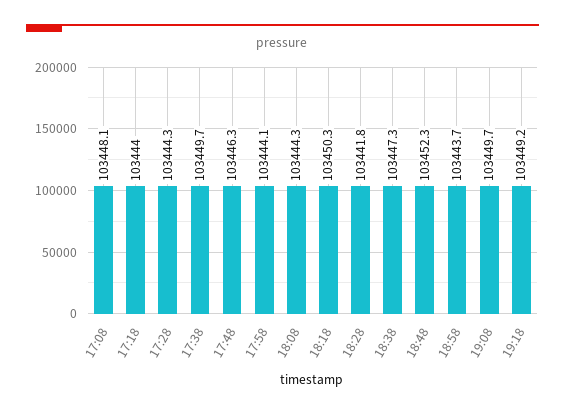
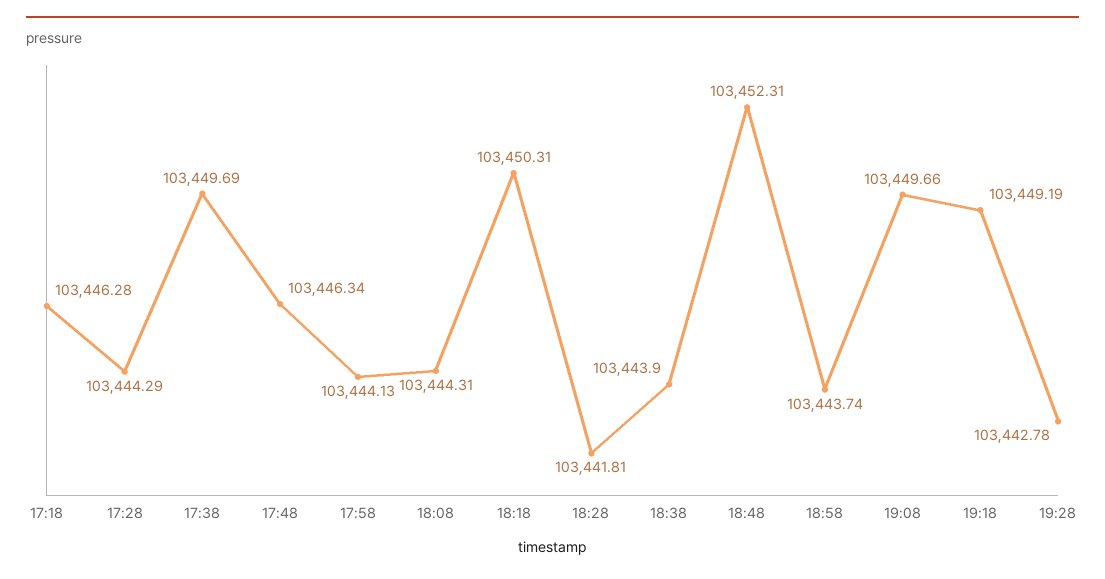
17:08: 103448.1 -> none
17:18: 103444 -> 103446.28
18:38: 103447.3 -> 103443.9
19:28: none -> 103442.78

